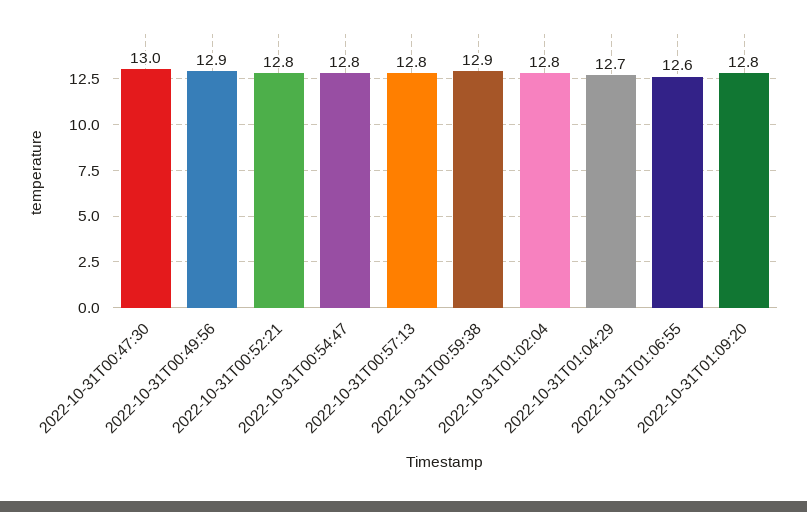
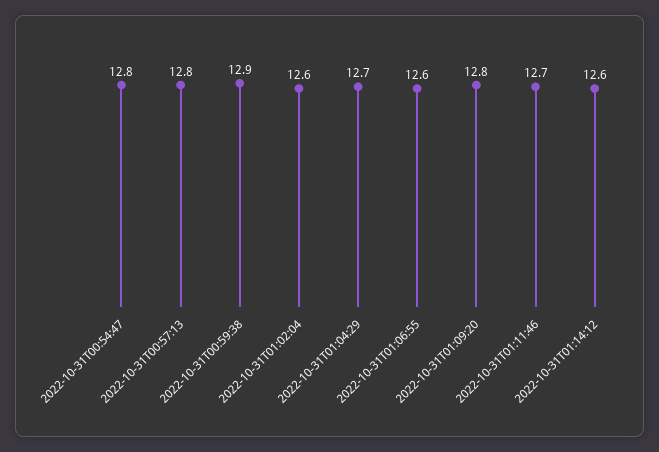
2022-10-31T00:47:30: 13 -> none
2022-10-31T00:49:56: 12.9 -> none
2022-10-31T00:52:21: 12.8 -> none
2022-10-31T01:02:04: 12.8 -> 12.6
2022-10-31T01:11:46: none -> 12.7
2022-10-31T01:14:12: none -> 12.6

